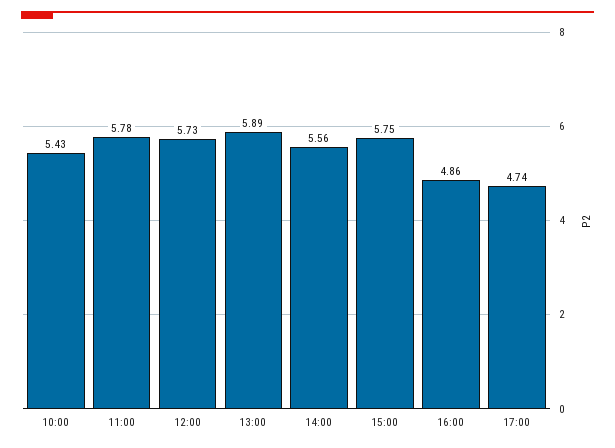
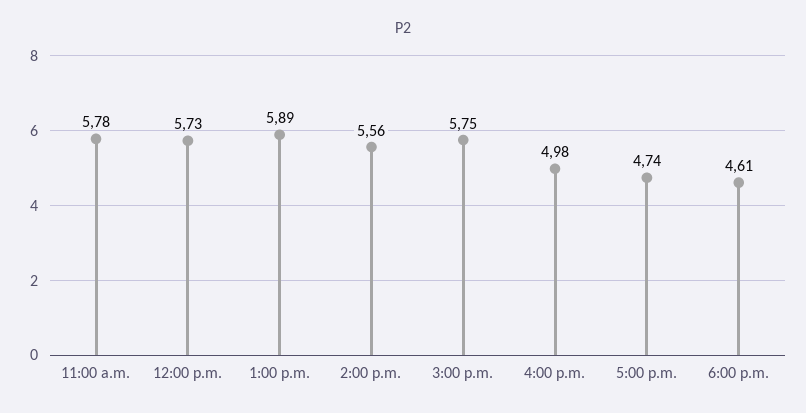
10:00: 5.43 -> none
16:00: 4.86 -> 4.98
6:00 p.m.: none -> 4.61

